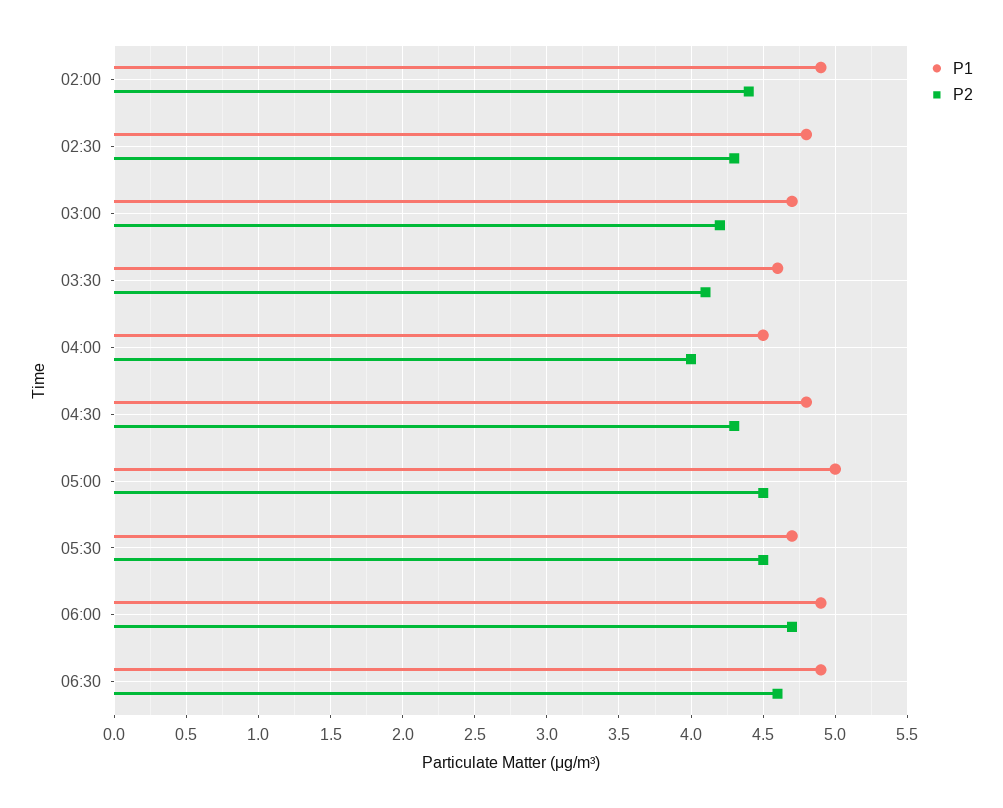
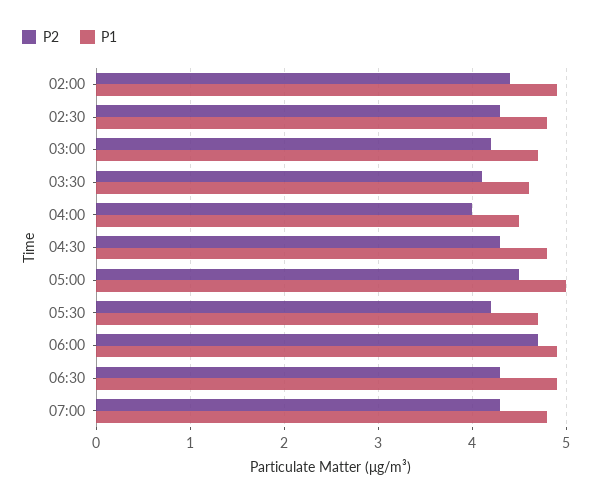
P2, 05:30: 4.5 -> 4.2
P2, 06:30: 4.6 -> 4.3
P2, 07:00: none -> 4.3
P1, 07:00: none -> 4.8

